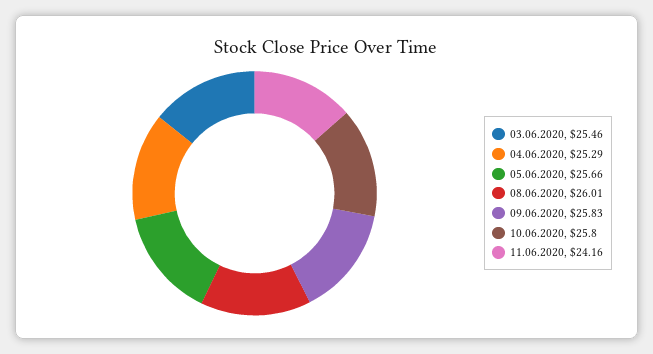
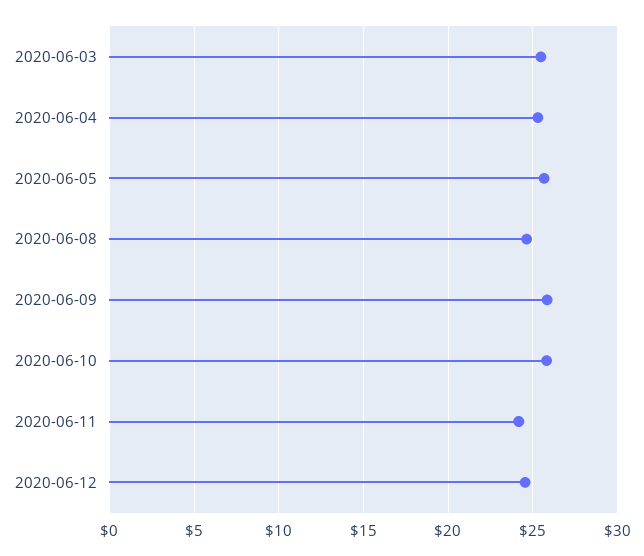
08.06.2020: 26.01 -> 24.5
2020-06-12: none -> 24.5

